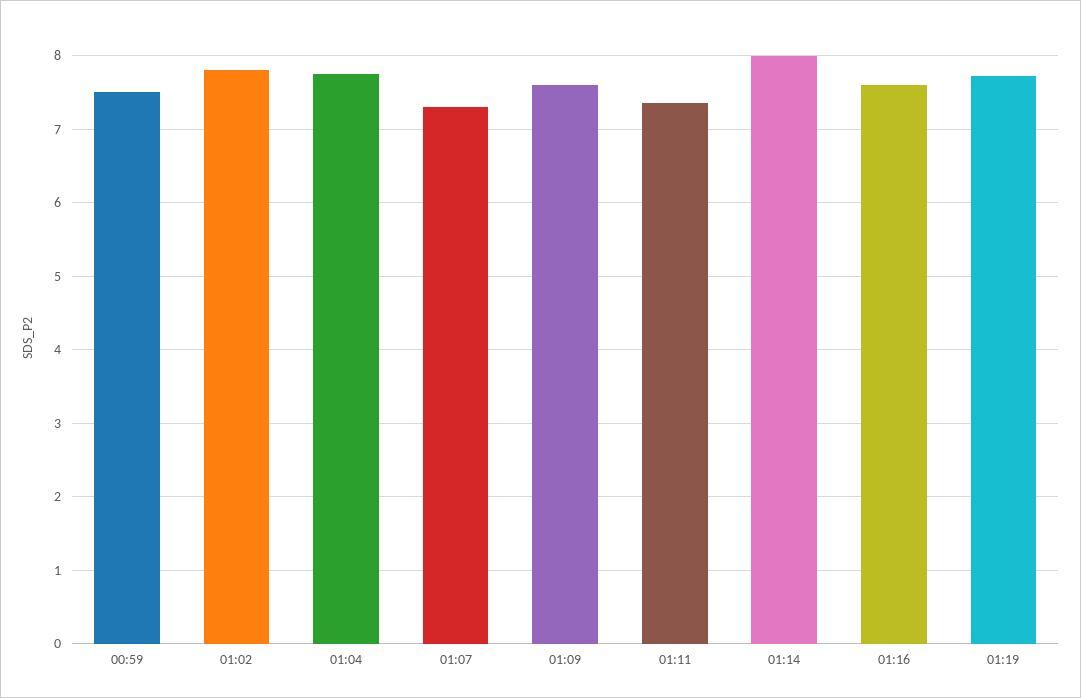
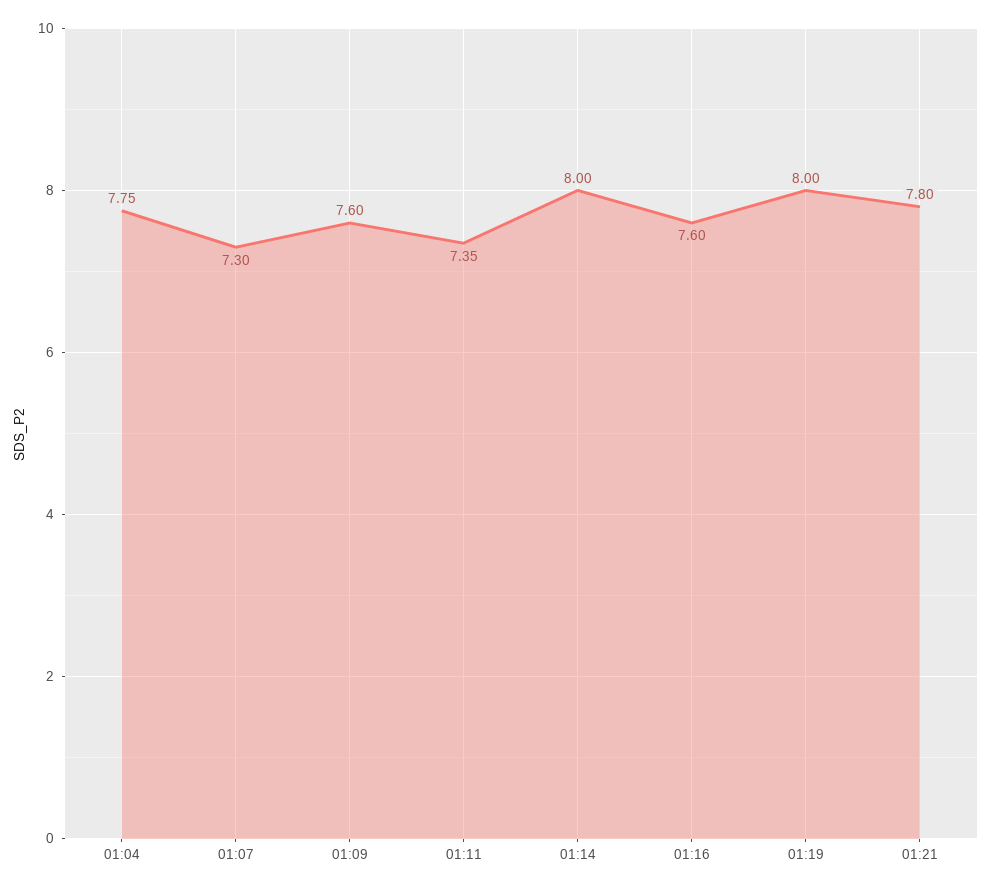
00:59: 7.5 -> none
01:02: 7.8 -> none
01:19: 7.7 -> 8
01:21: none -> 7.8

